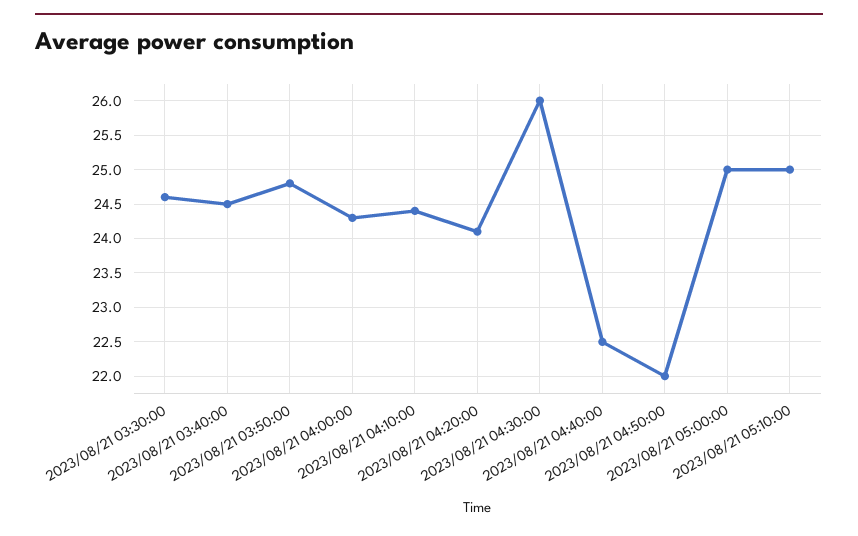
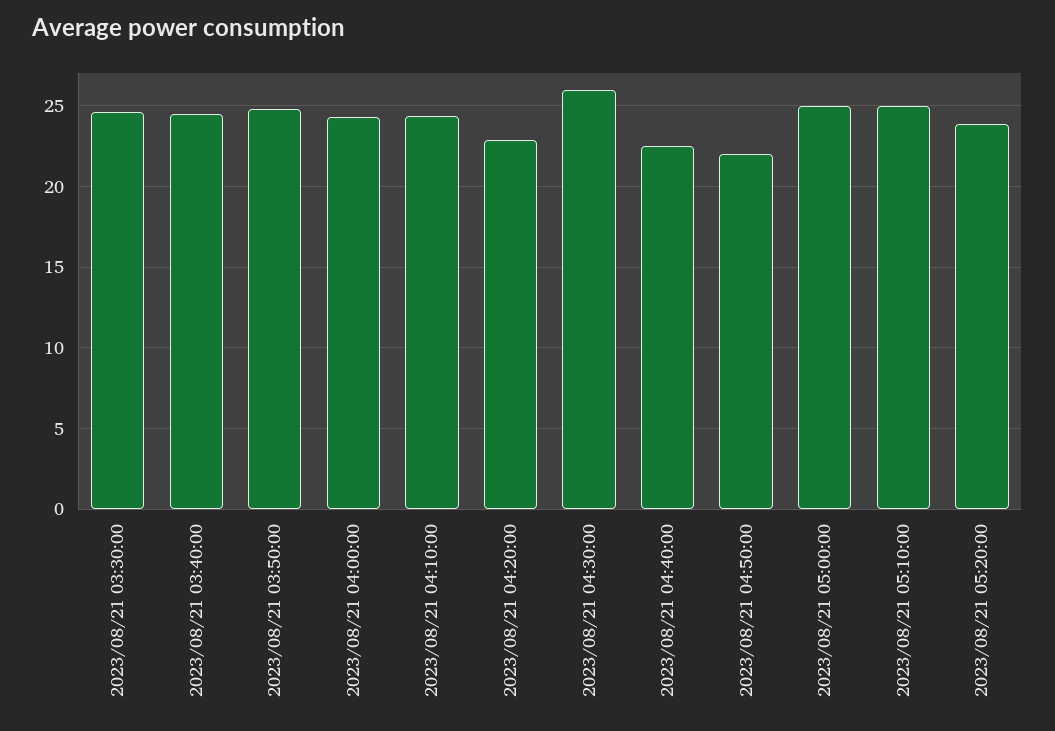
2023/08/21 04:20:00: 24.1 -> 23
2023/08/21 05:20:00: none -> 24

